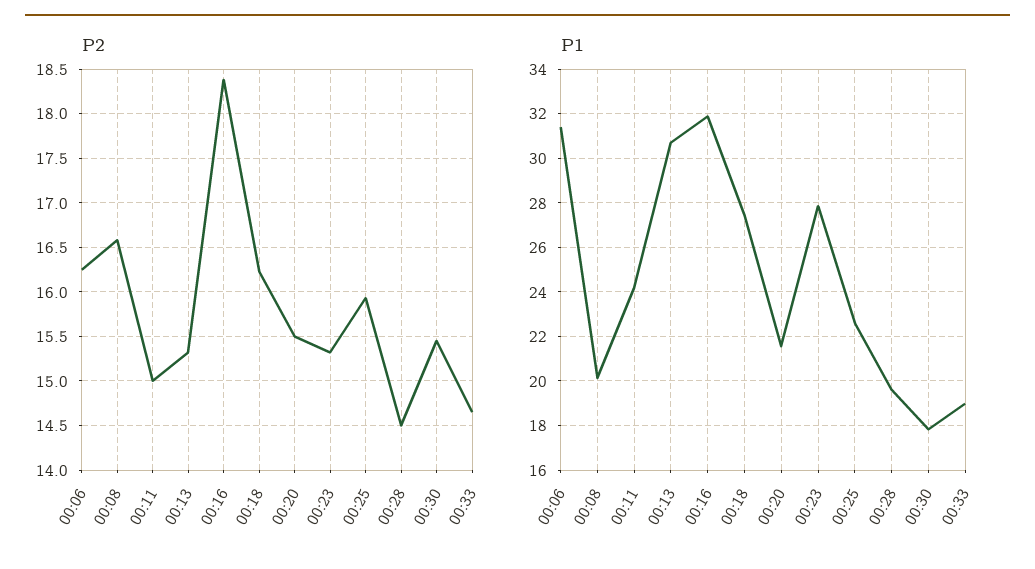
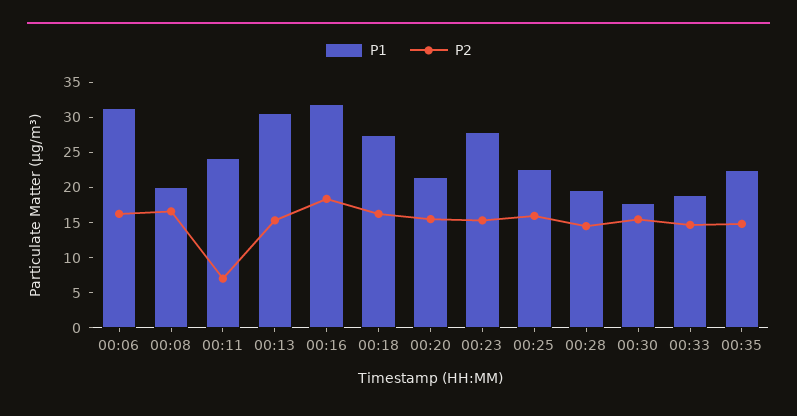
P2, 00:11: 15 -> 7.5
P1, 00:35: none -> 22.5
P2, 00:35: none -> 15

